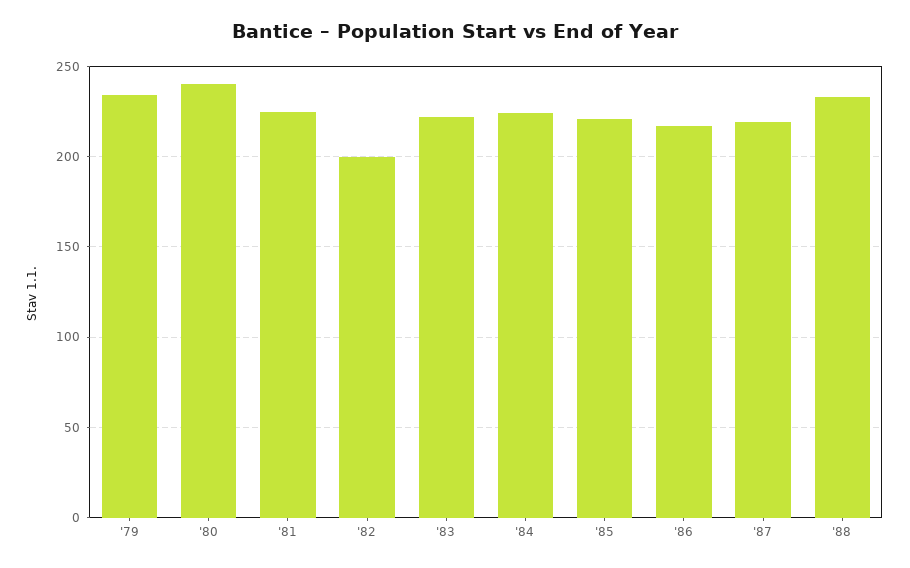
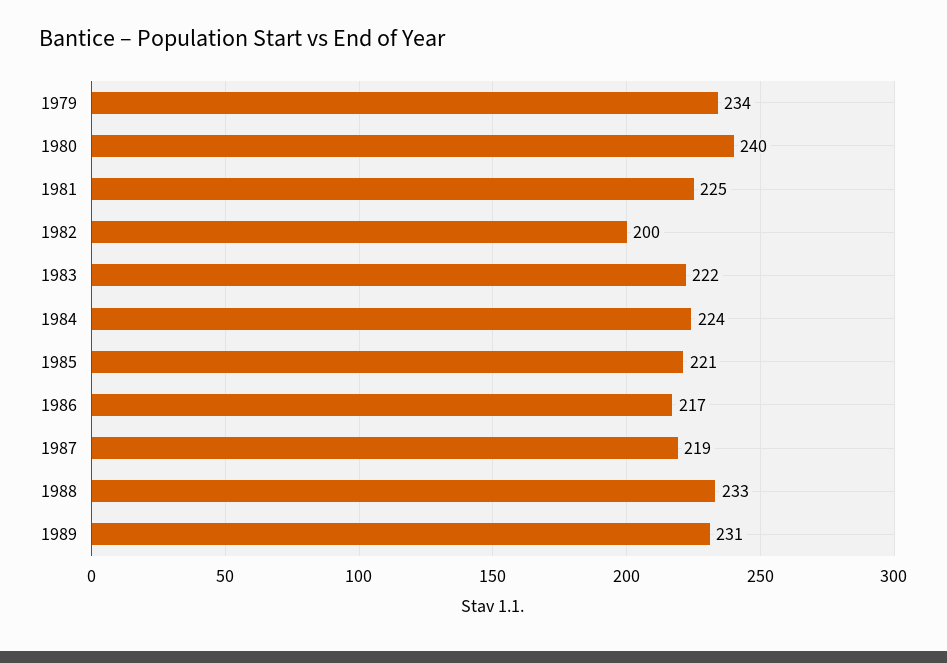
1989: none -> 231

